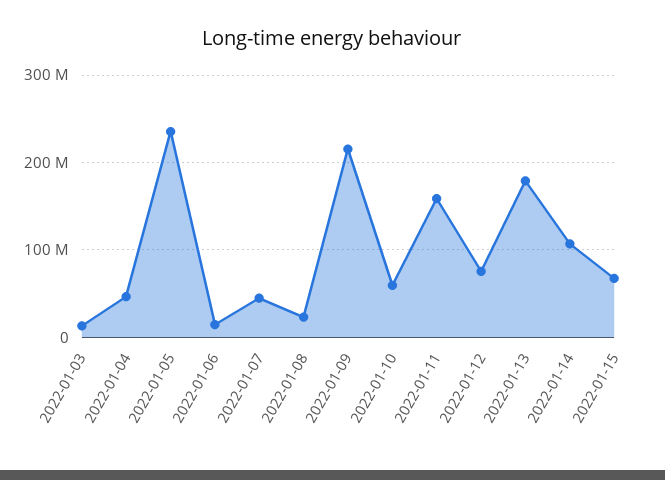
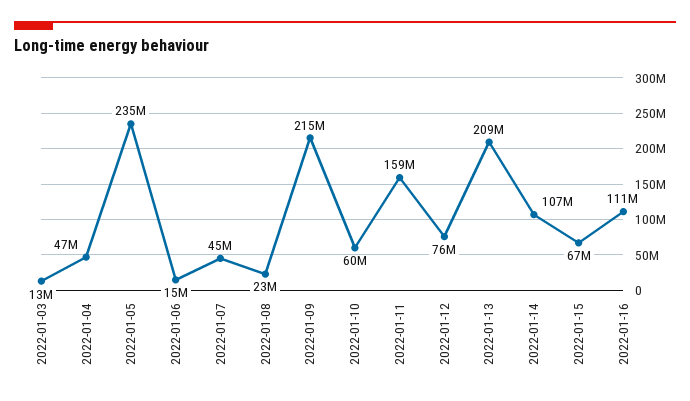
2022-01-13: 180000000 -> 209000000
2022-01-16: none -> 111000000

